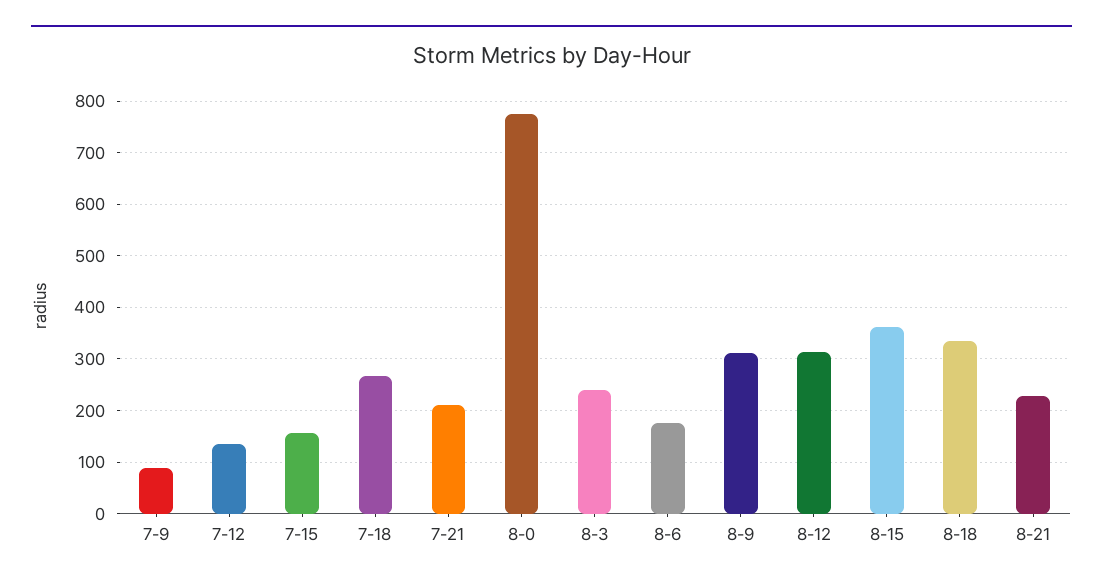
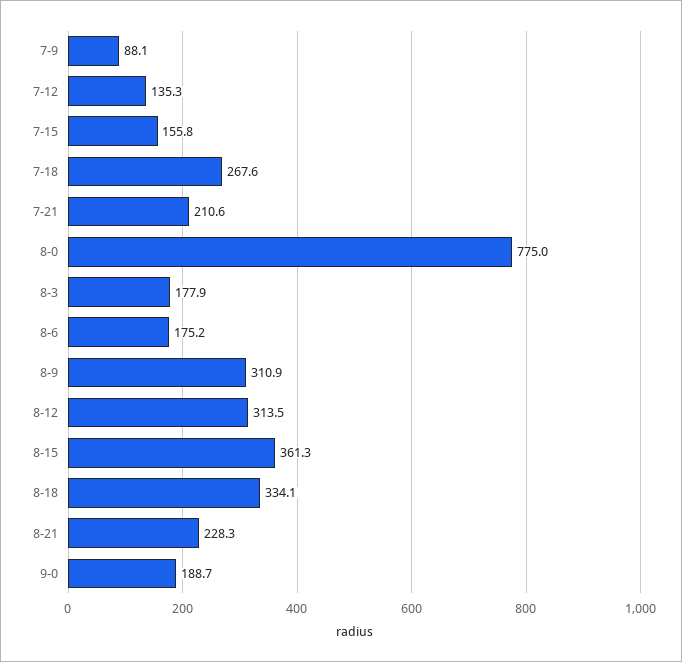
8-3: 240 -> 177.9
9-0: none -> 188.7

